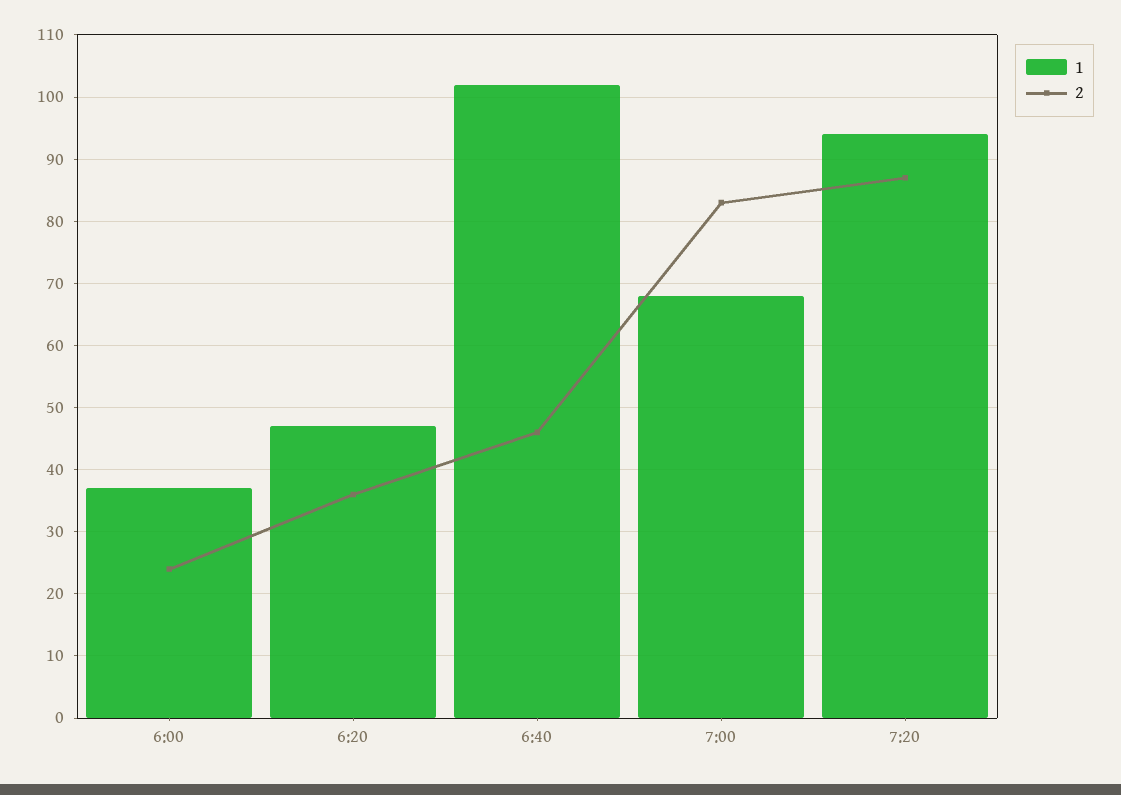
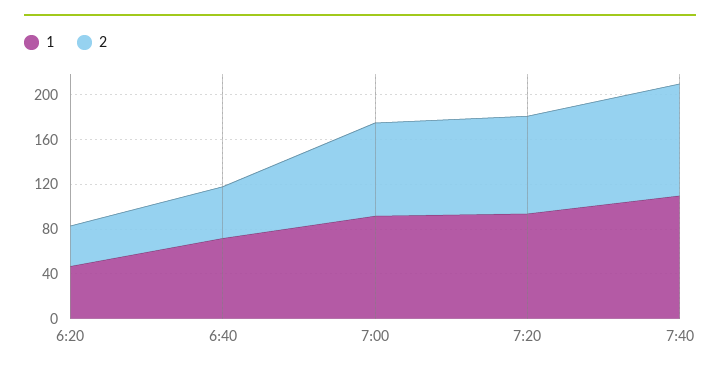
1, 6:00: 37 -> none
2, 6:00: 24 -> none
1, 6:40: 102 -> 70
1, 7:00: 68 -> 90
1, 7:40: none -> 110
2, 7:40: none -> 100

